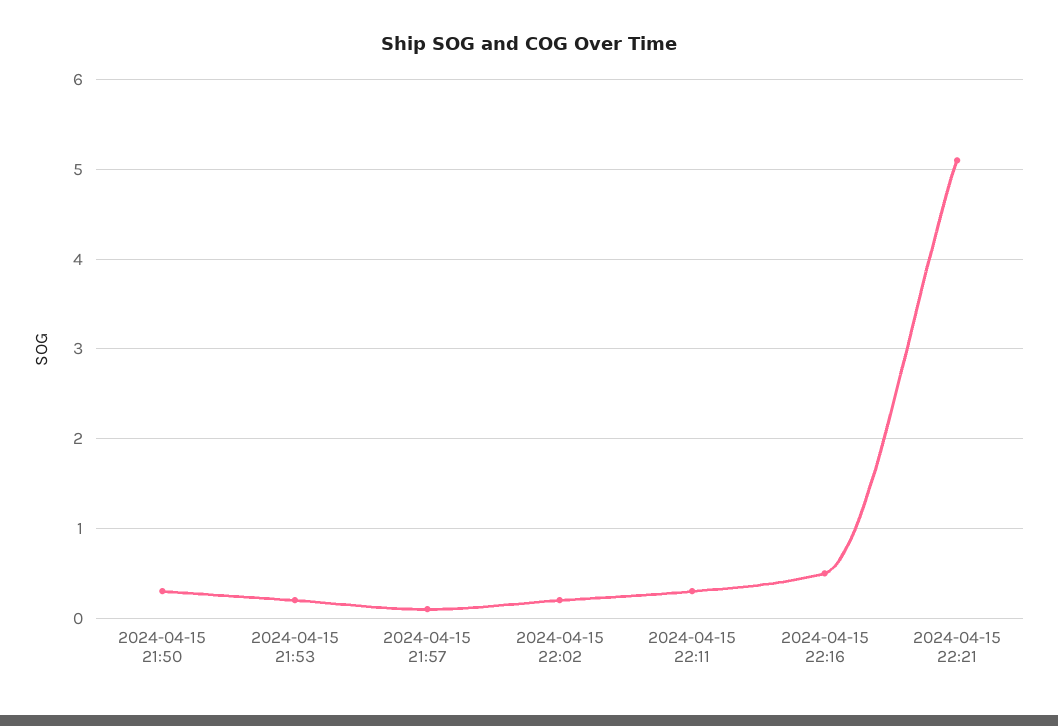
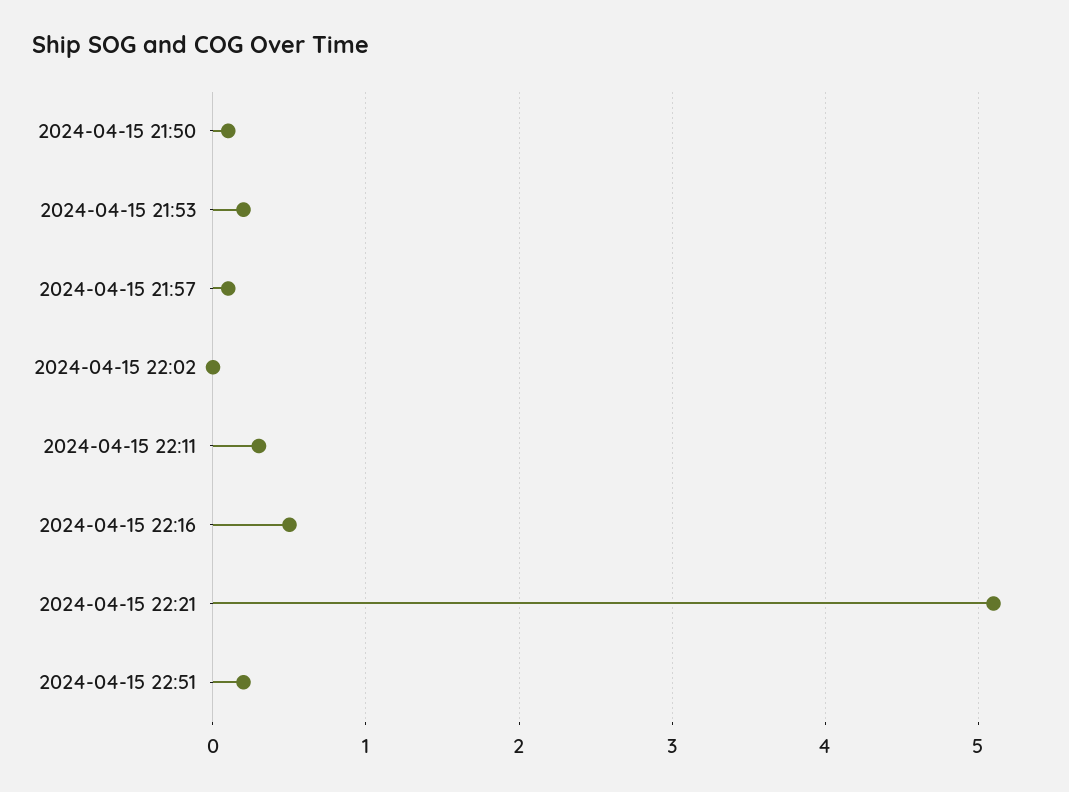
2024-04-15 21:50: 0.3 -> 0.1
2024-04-15 22:02: 0.2 -> 0
2024-04-15 22:51: none -> 0.2

